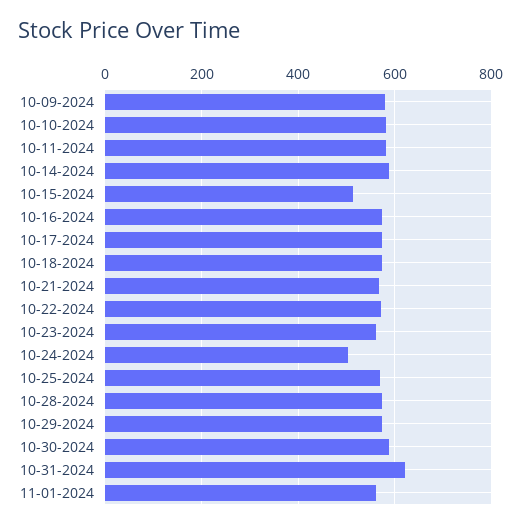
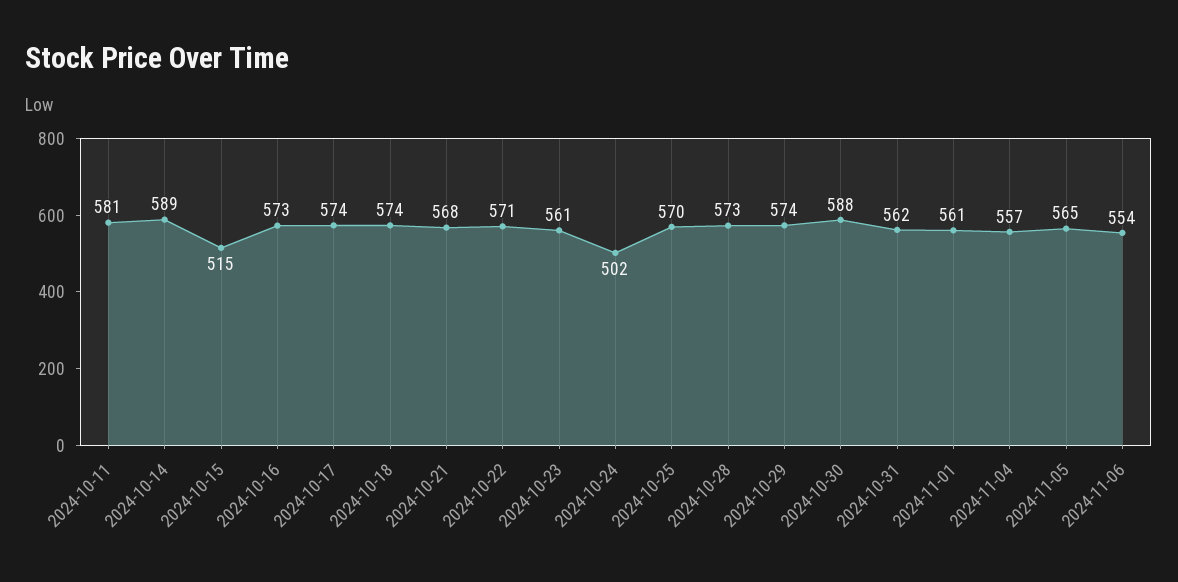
10-09-2024: 580 -> none
10-10-2024: 580 -> none
10-31-2024: 620 -> 562
2024-11-04: none -> 557
2024-11-05: none -> 565
2024-11-06: none -> 554

